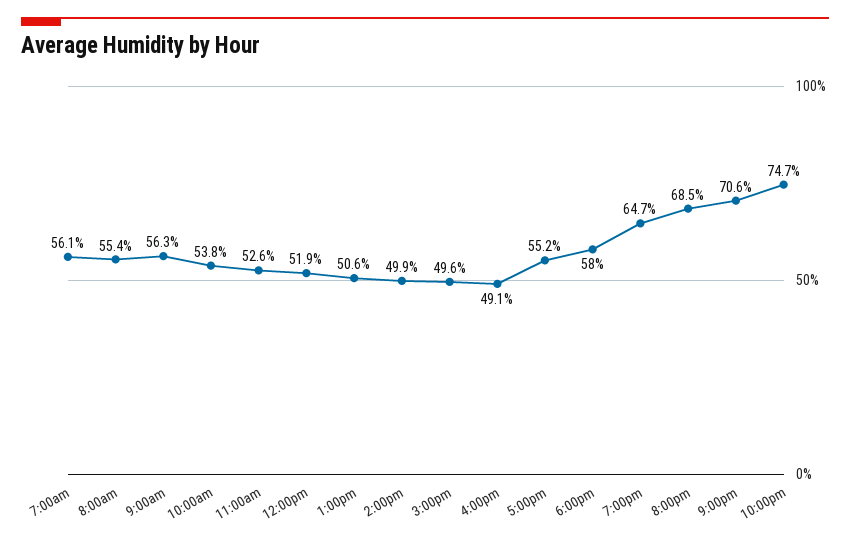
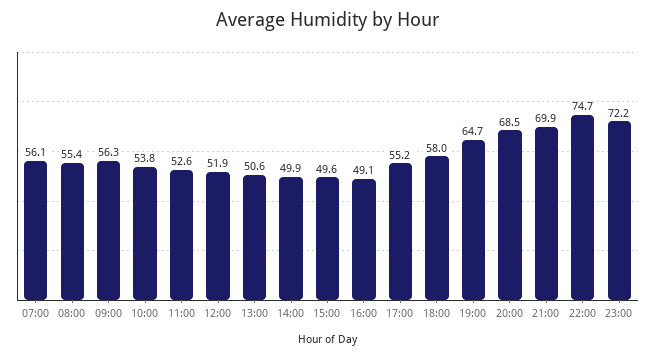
9:00pm: 70.6 -> 69.9
23:00: none -> 72.2

